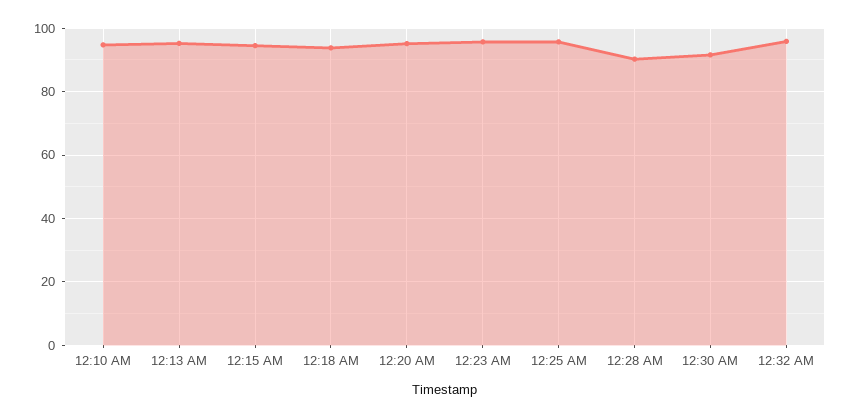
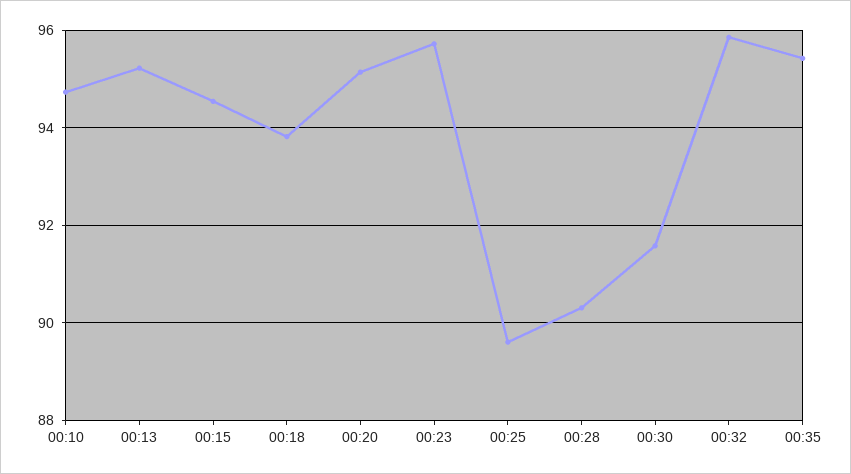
12:25 AM: 96 -> 89.6
00:35: none -> 95.4

